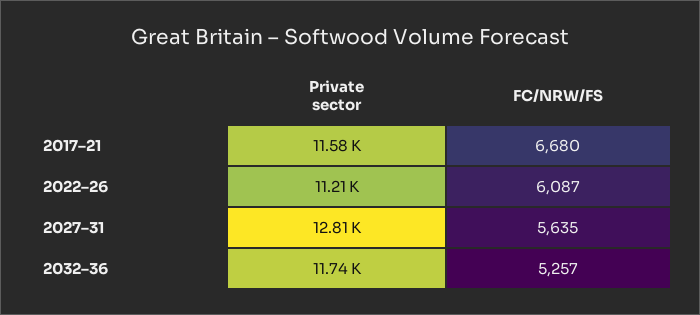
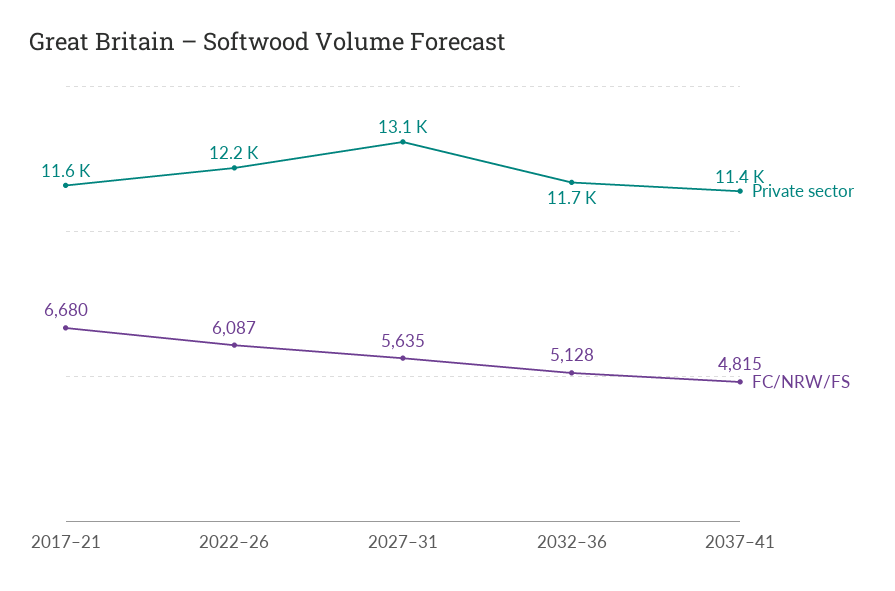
Private sector, 2022–26: 11210 -> 12200
Private sector, 2027–31: 12810 -> 13100
FC/NRW/FS, 2032–36: 5257 -> 5128
Private sector, 2037–41: none -> 11400
FC/NRW/FS, 2037–41: none -> 4815

